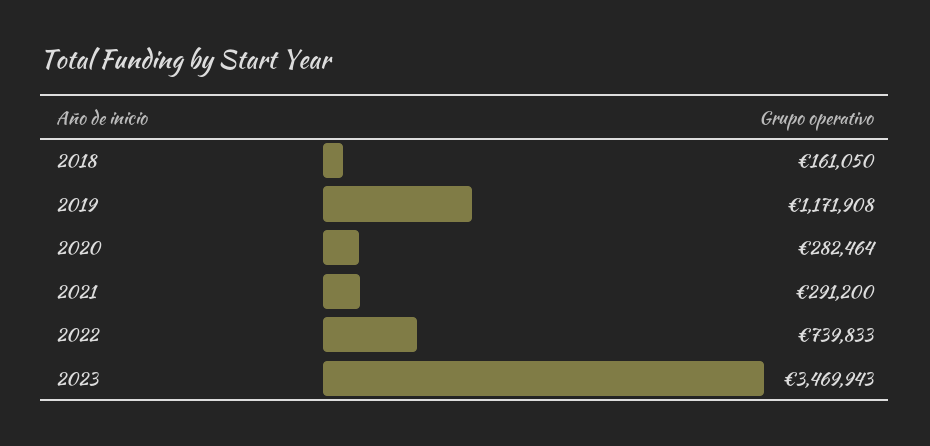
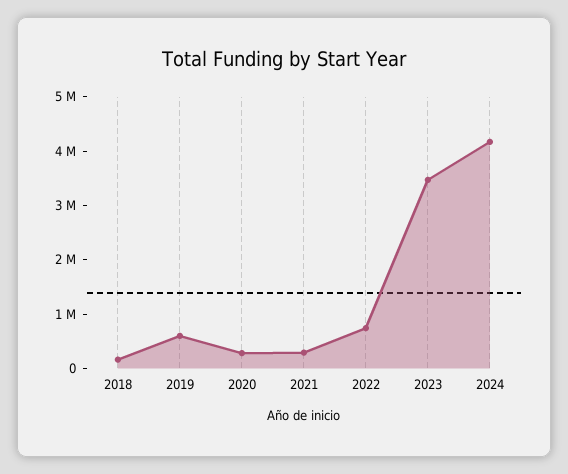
2019: 1171908 -> 600000
2024: none -> 4200000

